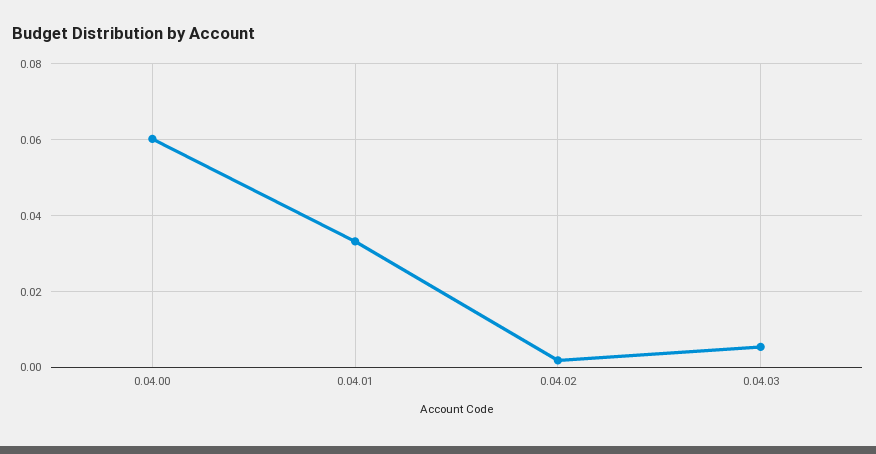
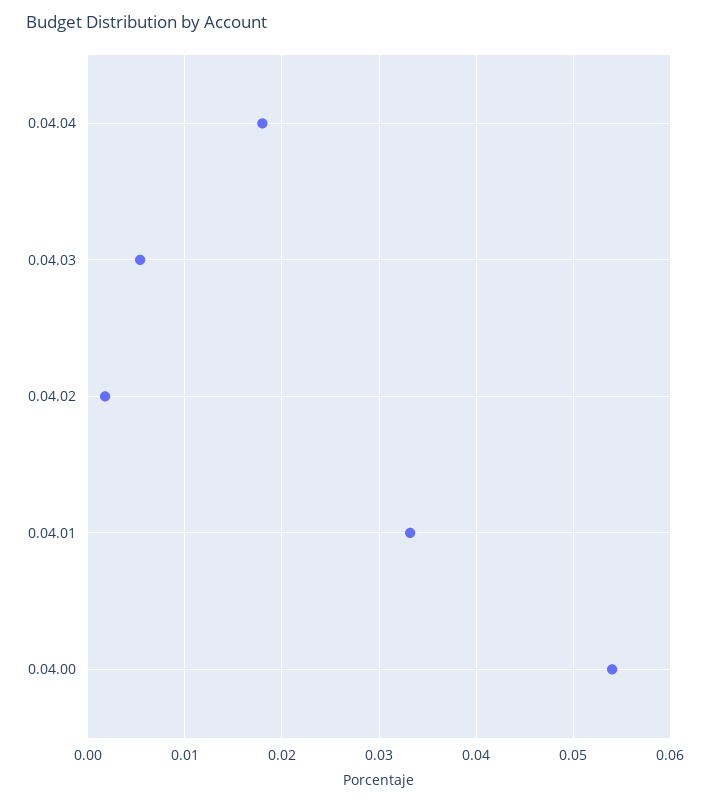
0.04.00: 0.06 -> 0.054
0.04.04: none -> 0.018

